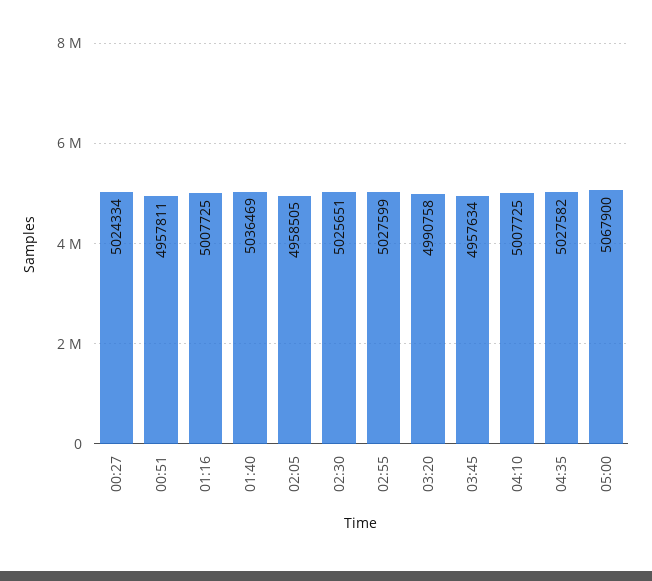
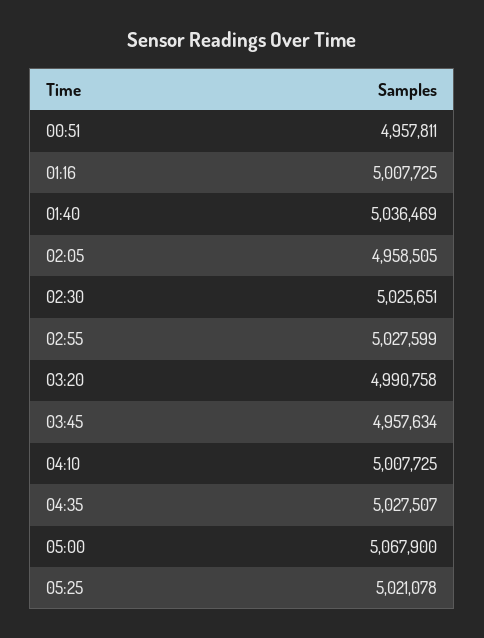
00:27: 5024334 -> none
04:35: 5027582 -> 5027507
05:25: none -> 5021078

